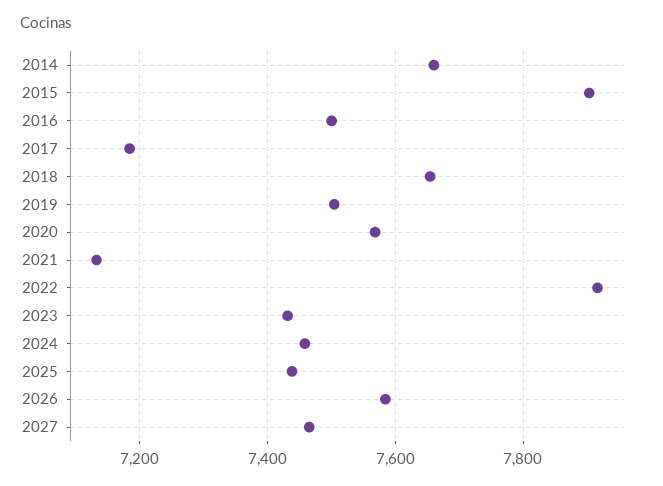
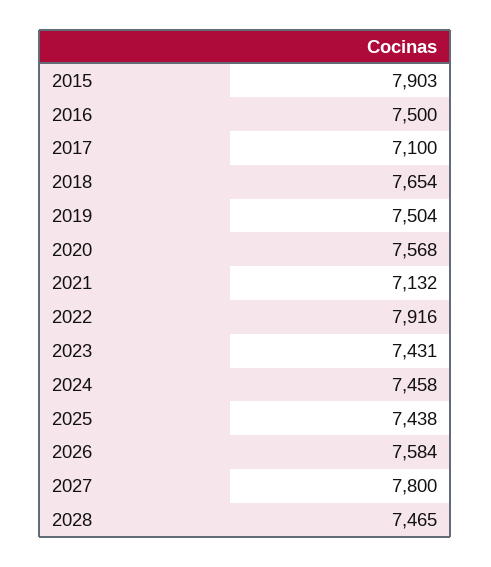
2014: 7660 -> none
2017: 7180 -> 7100
2027: 7460 -> 7800
2028: none -> 7465

